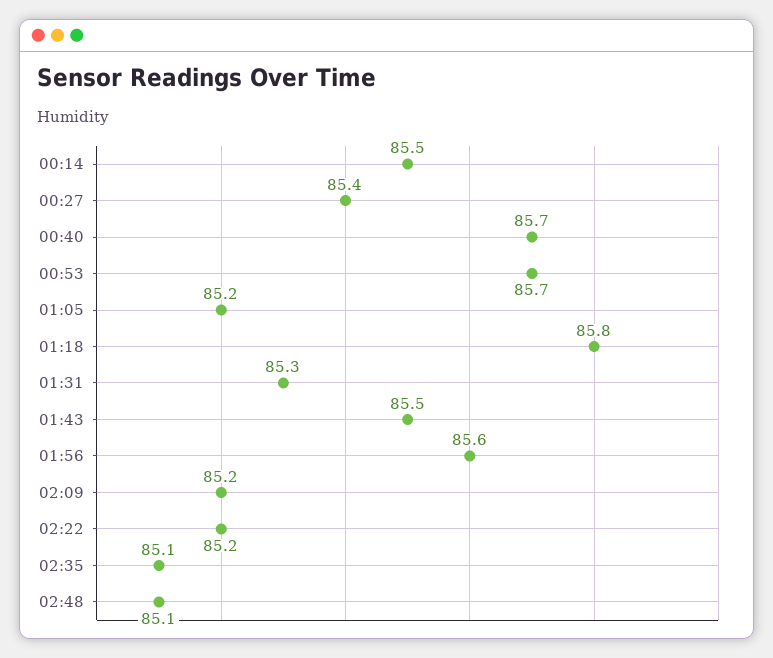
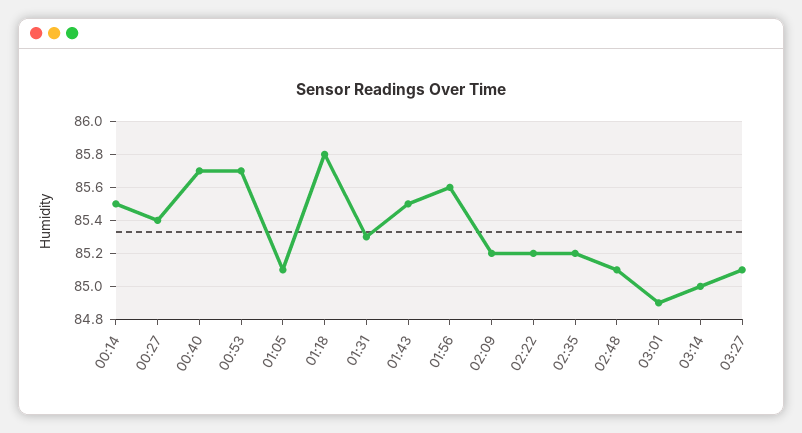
01:05: 85.2 -> 85.1
02:35: 85.1 -> 85.2
03:01: none -> 84.9
03:14: none -> 85
03:27: none -> 85.1

